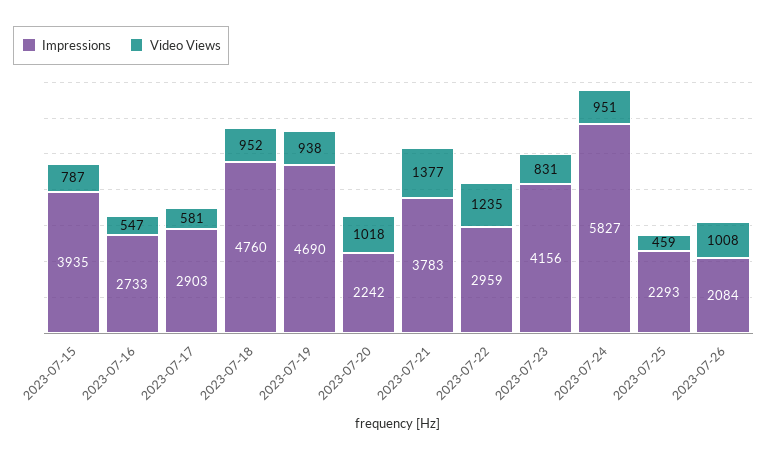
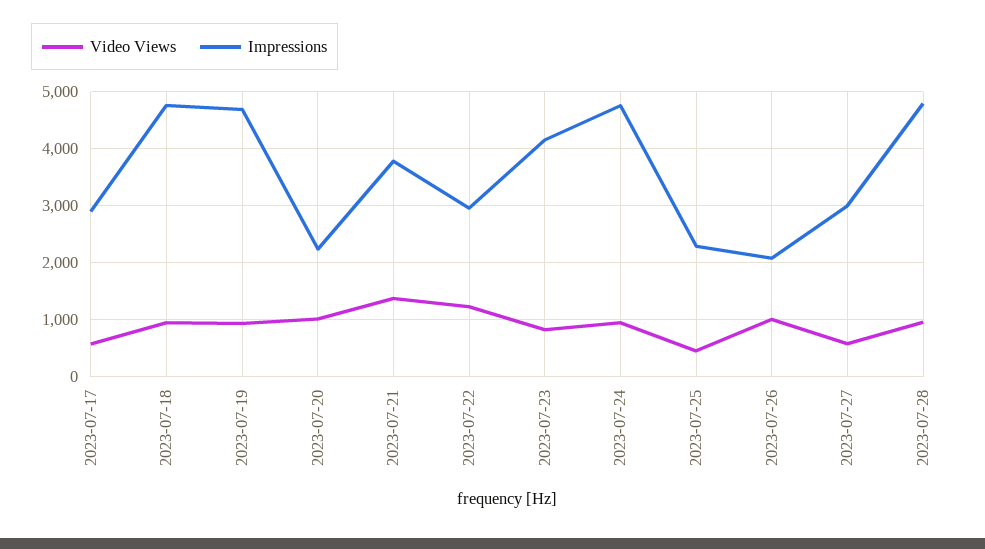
Impressions, 2023-07-15: 3935 -> none
Video Views, 2023-07-15: 787 -> none
Impressions, 2023-07-16: 2733 -> none
Video Views, 2023-07-16: 547 -> none
Impressions, 2023-07-24: 5827 -> 4800
Video Views, 2023-07-27: none -> 600
Impressions, 2023-07-27: none -> 3000
Video Views, 2023-07-28: none -> 1000
Impressions, 2023-07-28: none -> 4800

